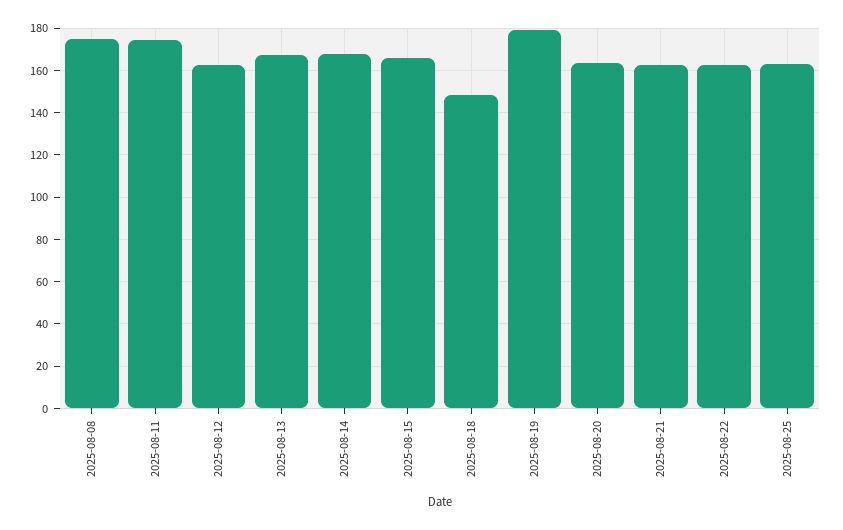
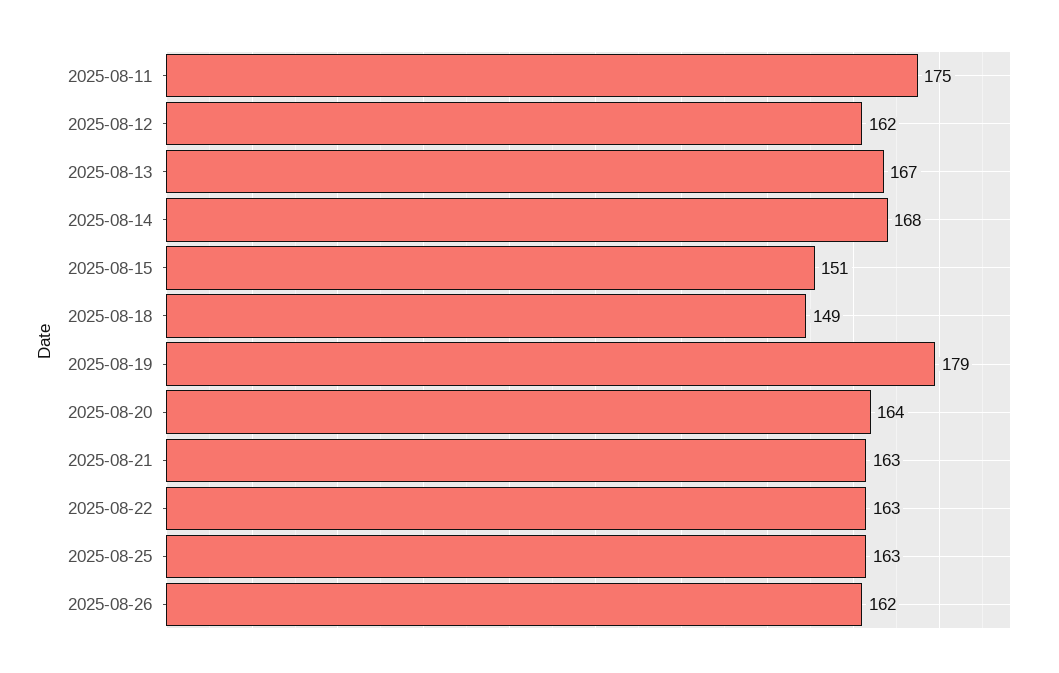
2025-08-08: 175 -> none
2025-08-15: 165 -> 151
2025-08-26: none -> 162

